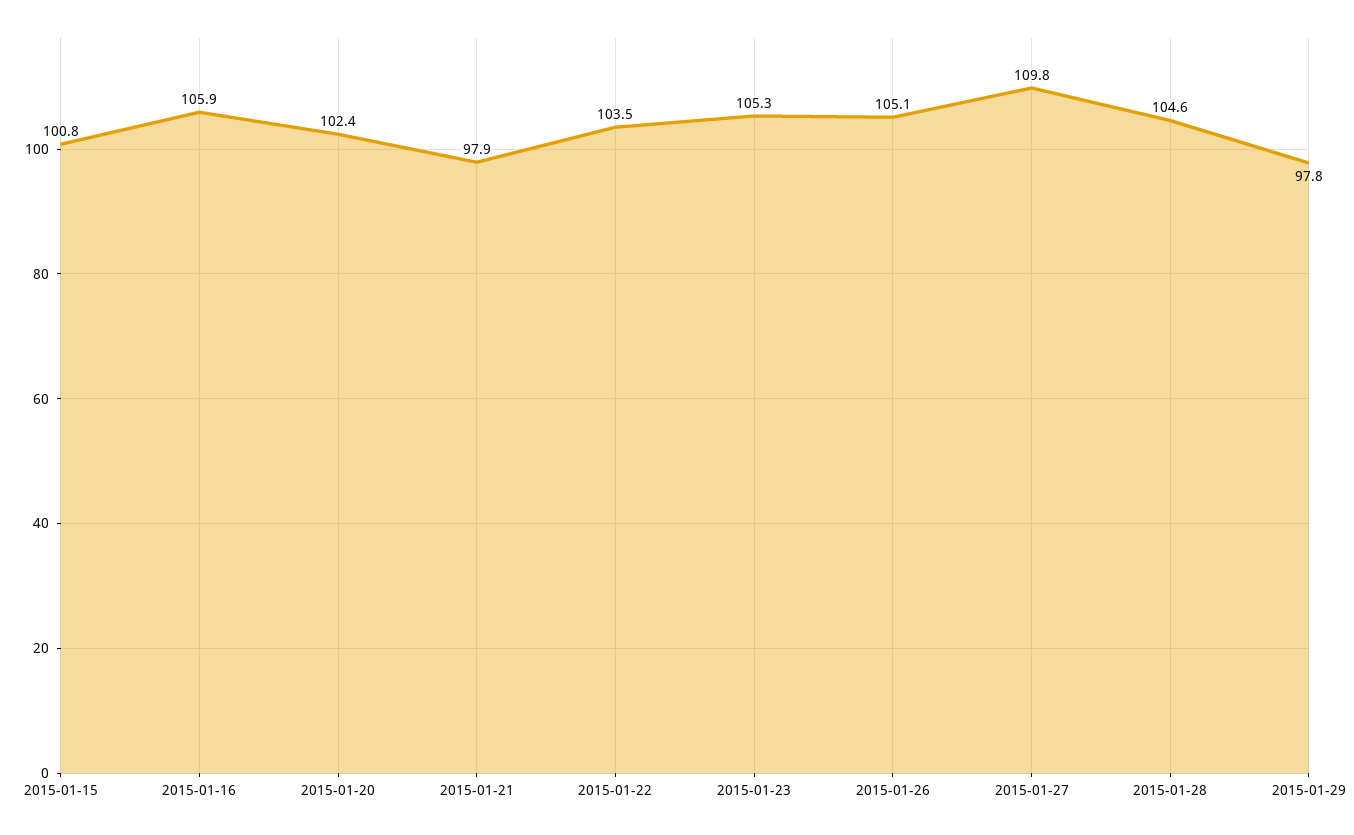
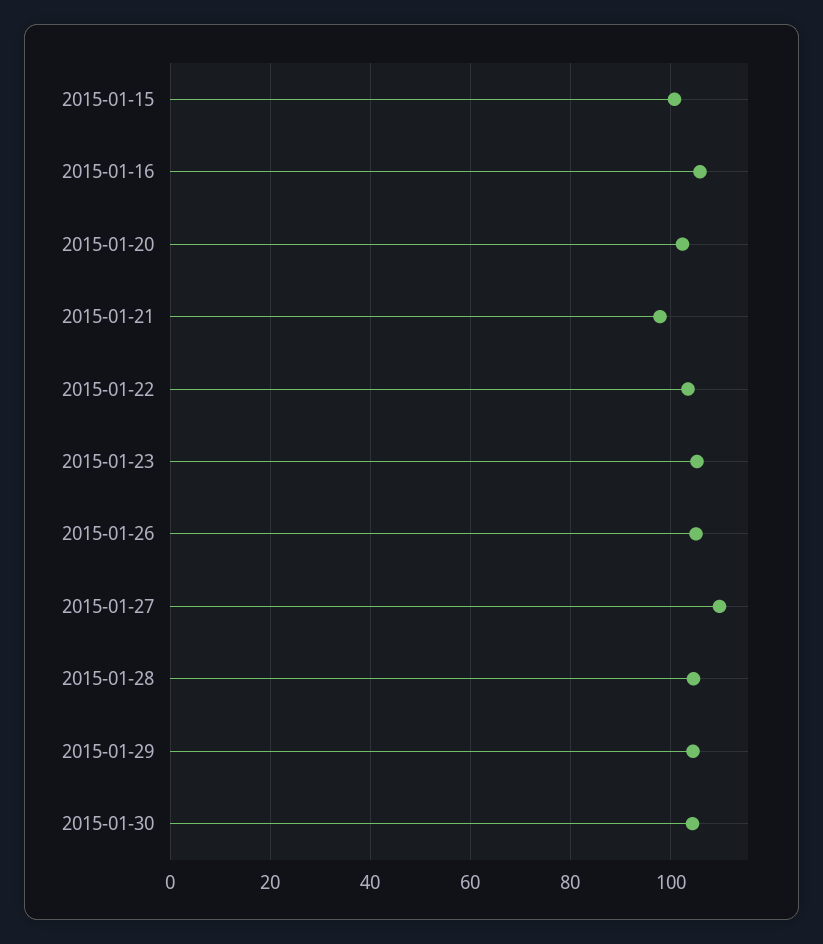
2015-01-29: 97.8 -> 104
2015-01-30: none -> 104

